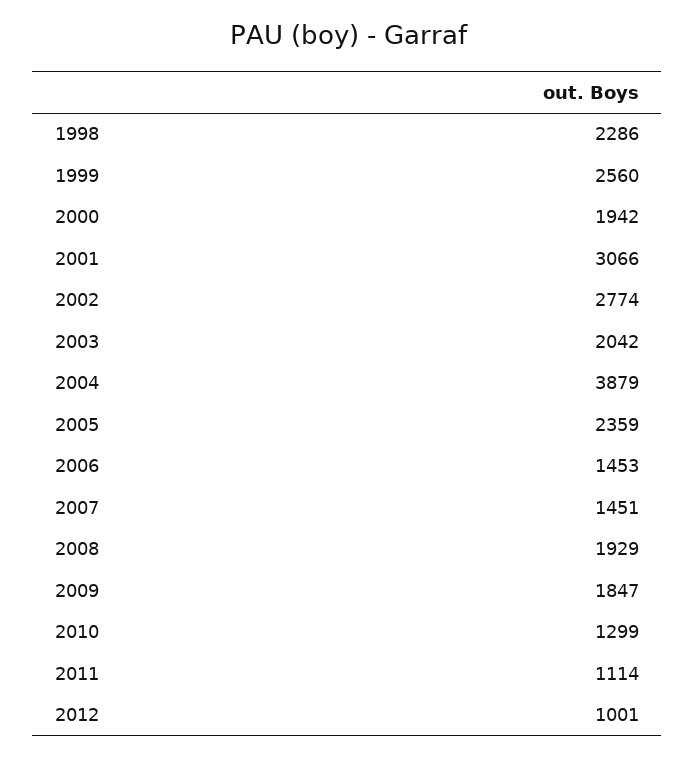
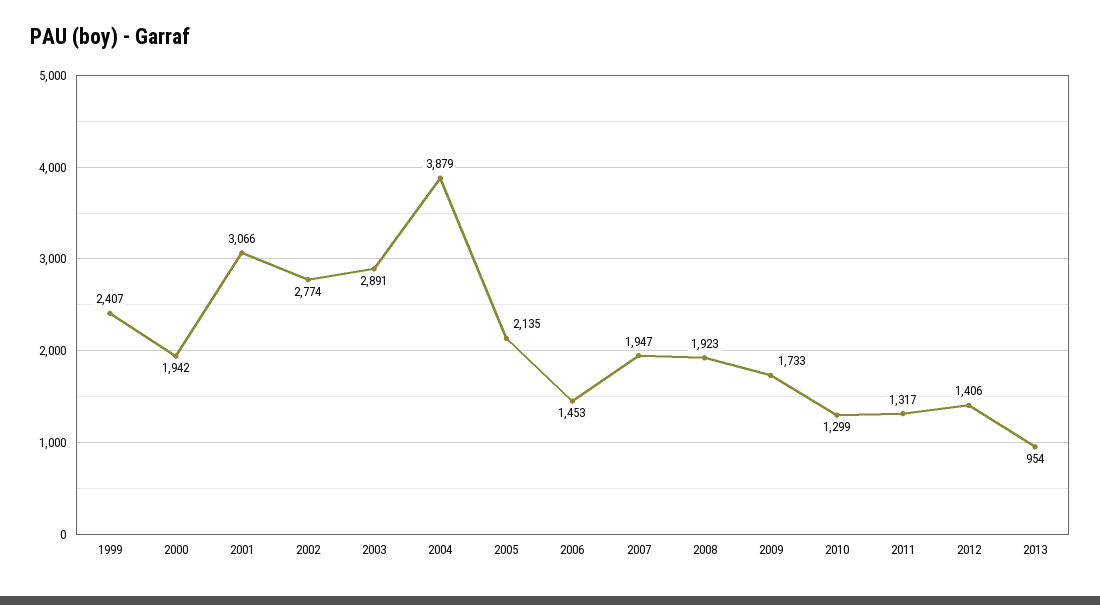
1998: 2286 -> none
1999: 2560 -> 2407
2003: 2042 -> 2891
2005: 2359 -> 2135
2007: 1451 -> 1947
2008: 1929 -> 1923
2009: 1847 -> 1733
2011: 1114 -> 1317
2012: 1001 -> 1406
2013: none -> 954

